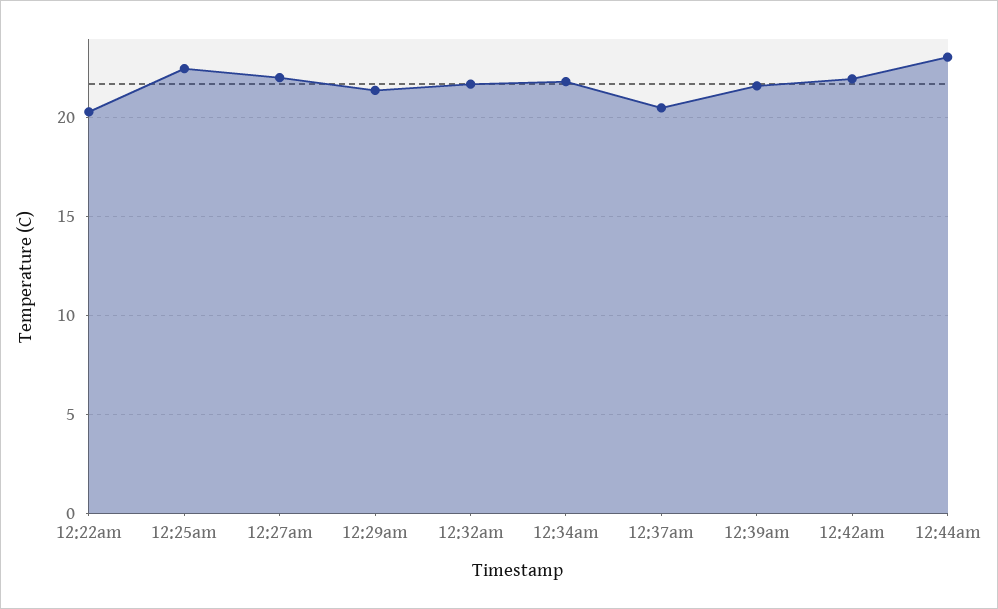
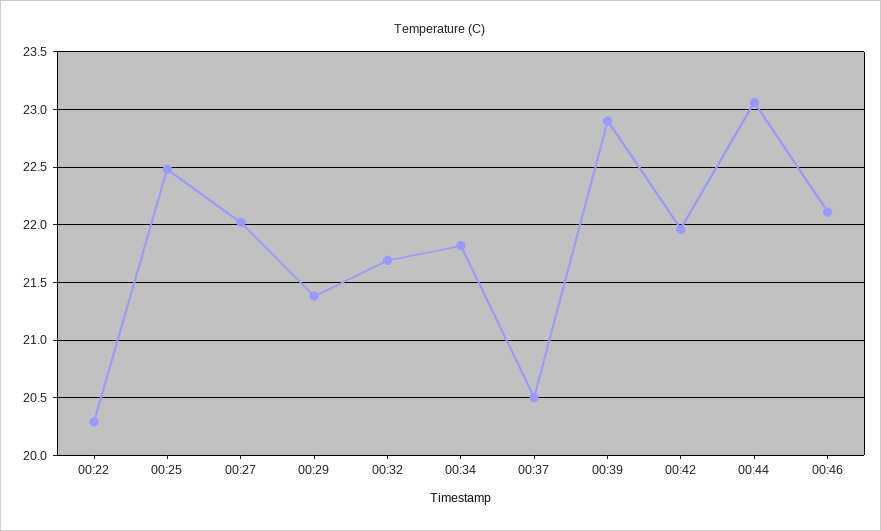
12:39am: 21.5 -> 22.9
00:46: none -> 22.1

